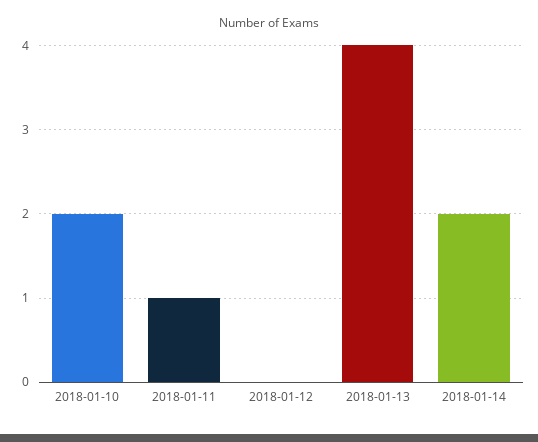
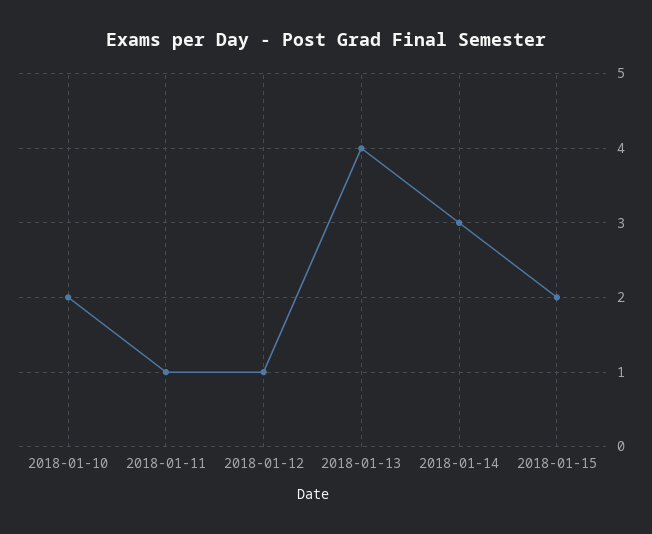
2018-01-12: 0 -> 1
2018-01-14: 2 -> 3
2018-01-15: none -> 2

